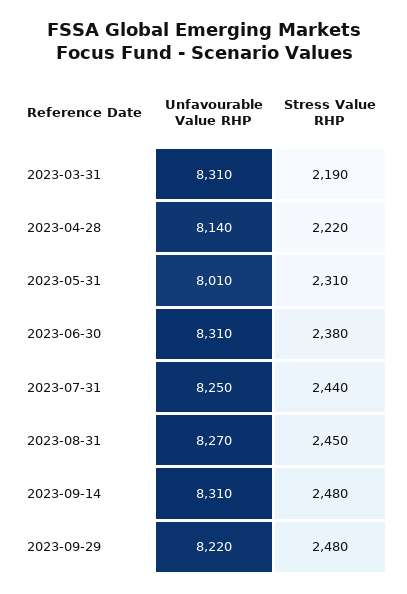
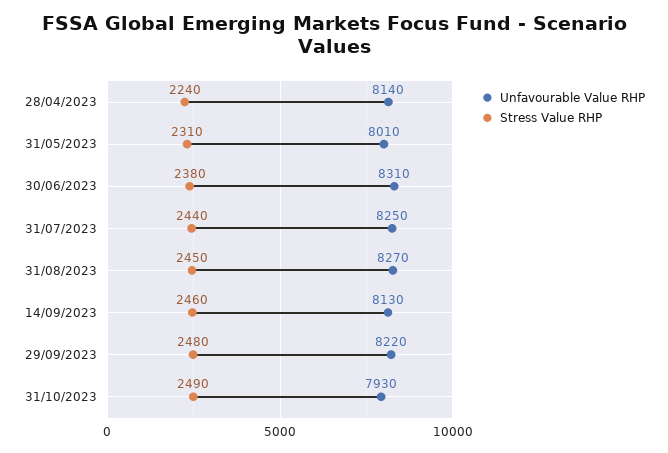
Unfavourable Value RHP, 2023-03-31: 8310 -> none
Stress Value RHP, 2023-03-31: 2190 -> none
Stress Value RHP, 2023-04-28: 2220 -> 2240
Unfavourable Value RHP, 2023-09-14: 8310 -> 8130
Stress Value RHP, 2023-09-14: 2480 -> 2460
Unfavourable Value RHP, 31/10/2023: none -> 7930
Stress Value RHP, 31/10/2023: none -> 2490

